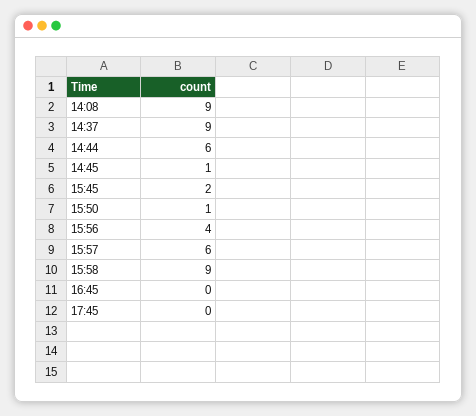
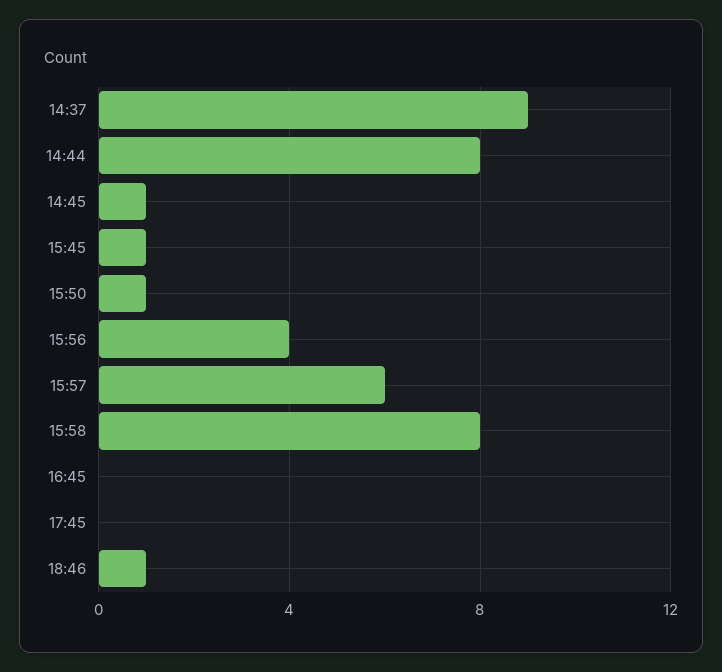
14:08: 9 -> none
14:44: 6 -> 8
15:45: 2 -> 1
15:58: 9 -> 8
18:46: none -> 1

